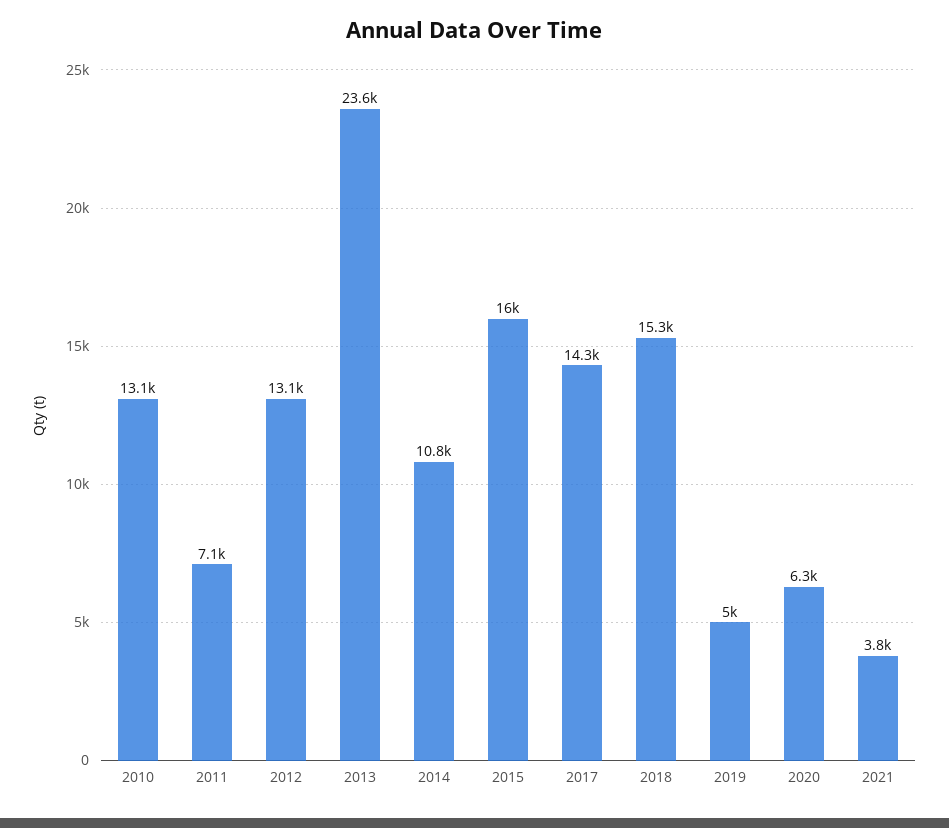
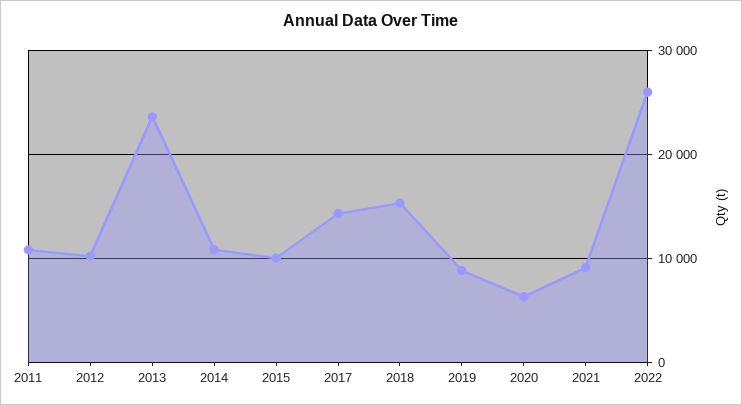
2010: 13100 -> none
2011: 7100 -> 11000
2012: 13100 -> 10000
2015: 16000 -> 10000
2019: 5000 -> 9000
2021: 3800 -> 9000
2022: none -> 26000

